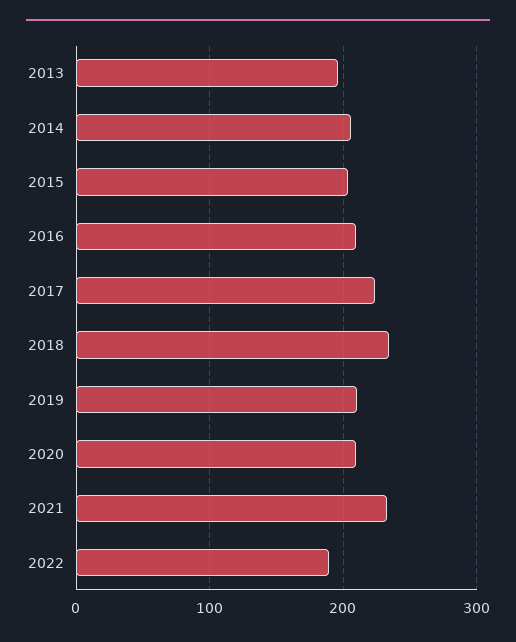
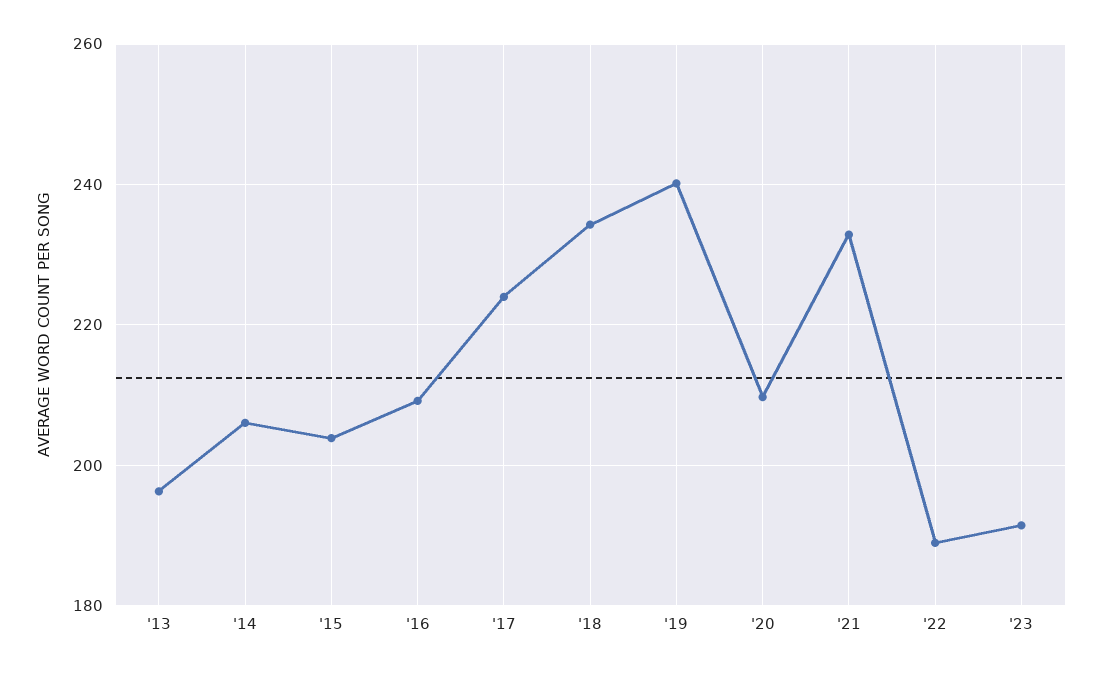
2019: 210 -> 240
'23: none -> 192

